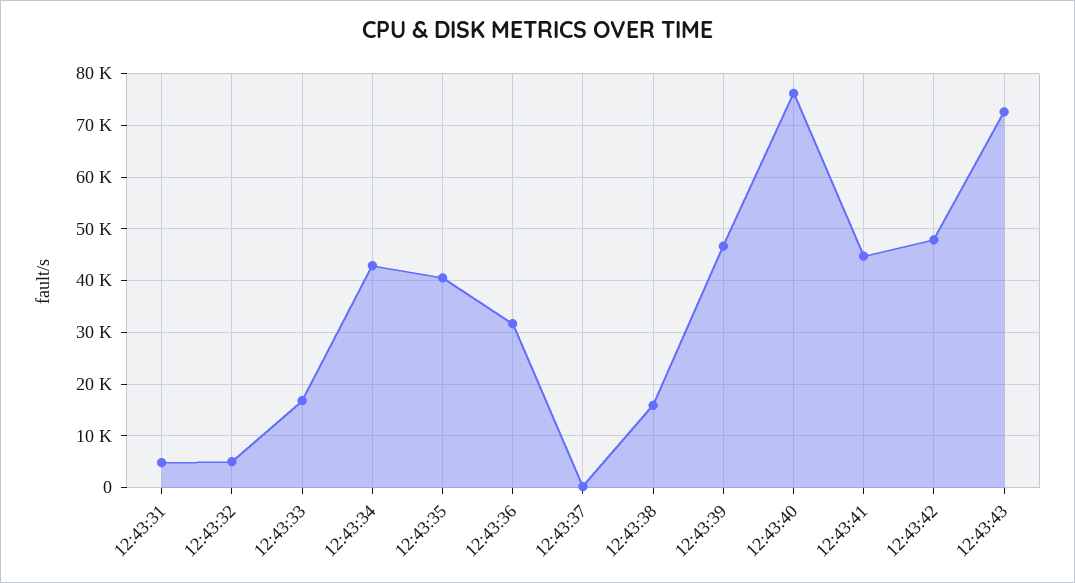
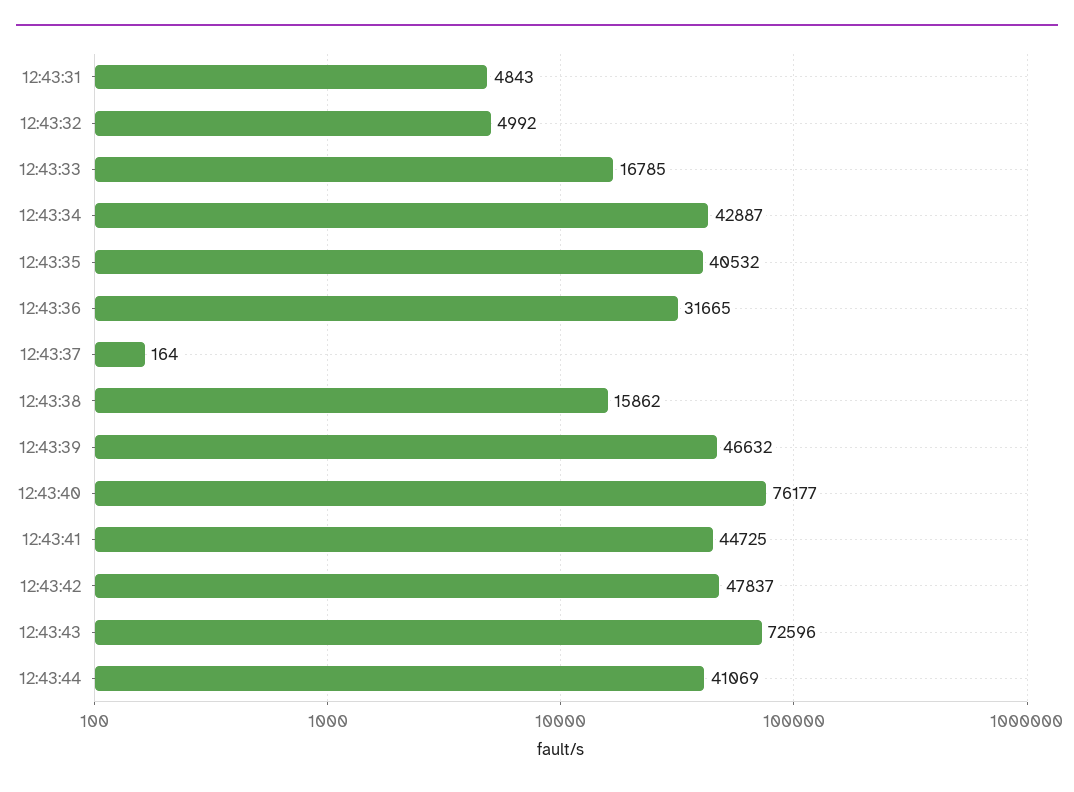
12:43:44: none -> 41069

